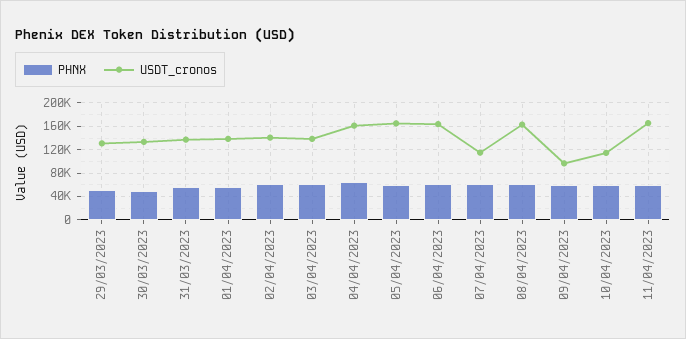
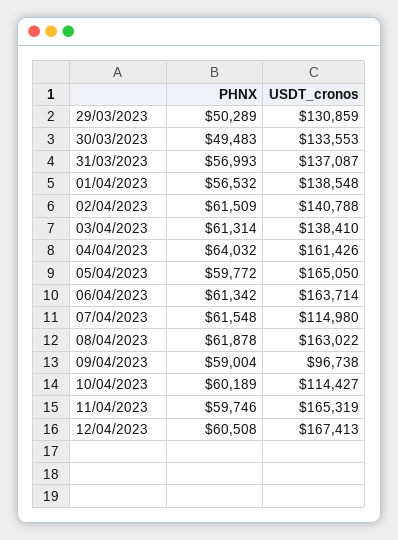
PHNX, 12/04/2023: none -> 60508
USDT_cronos, 12/04/2023: none -> 167413

